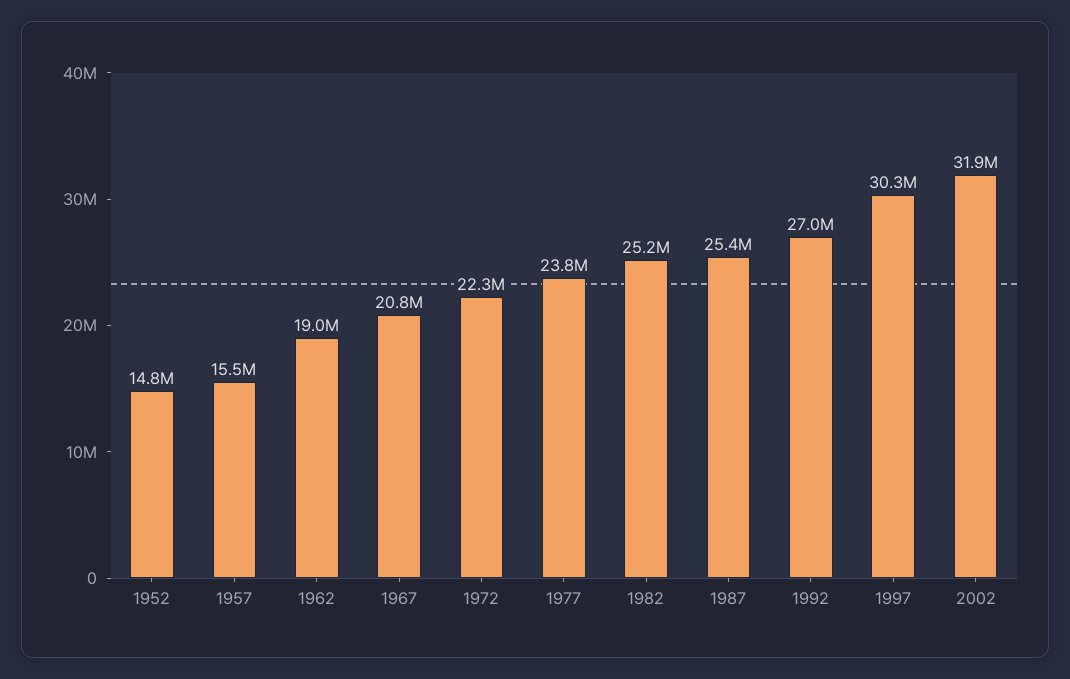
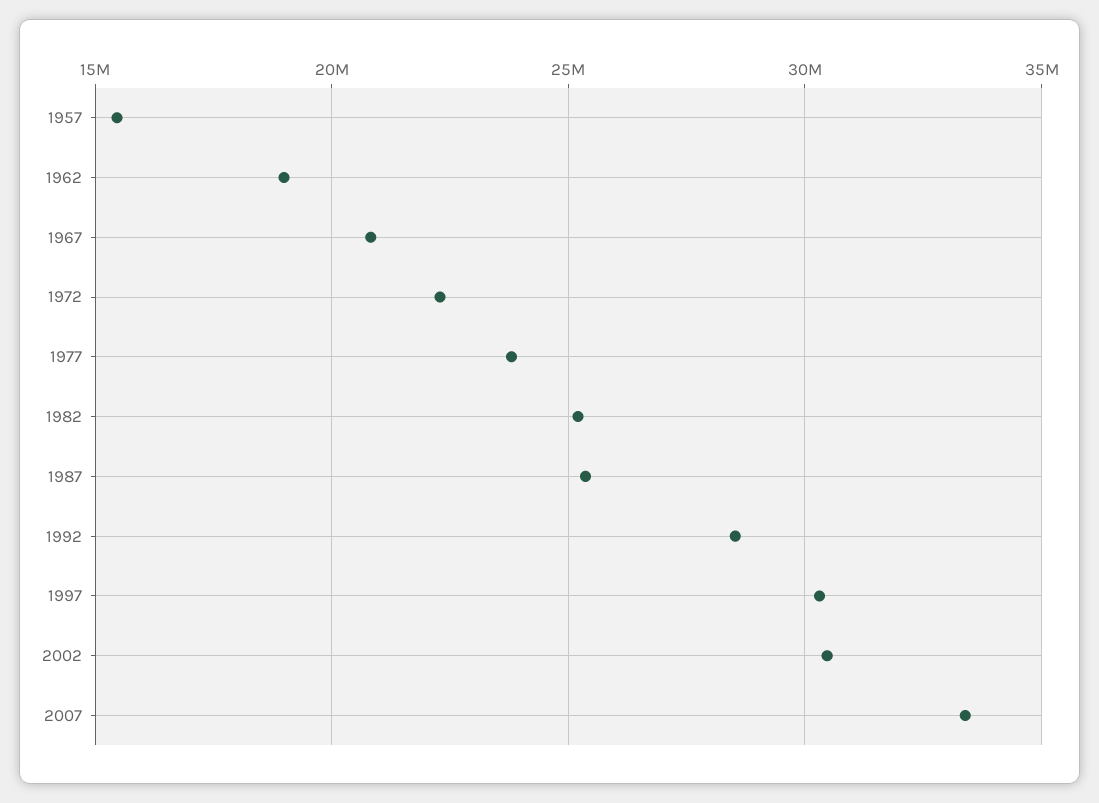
1952: 14800000 -> none
1992: 27000000 -> 28500000
2002: 31900000 -> 30500000
2007: none -> 33500000

